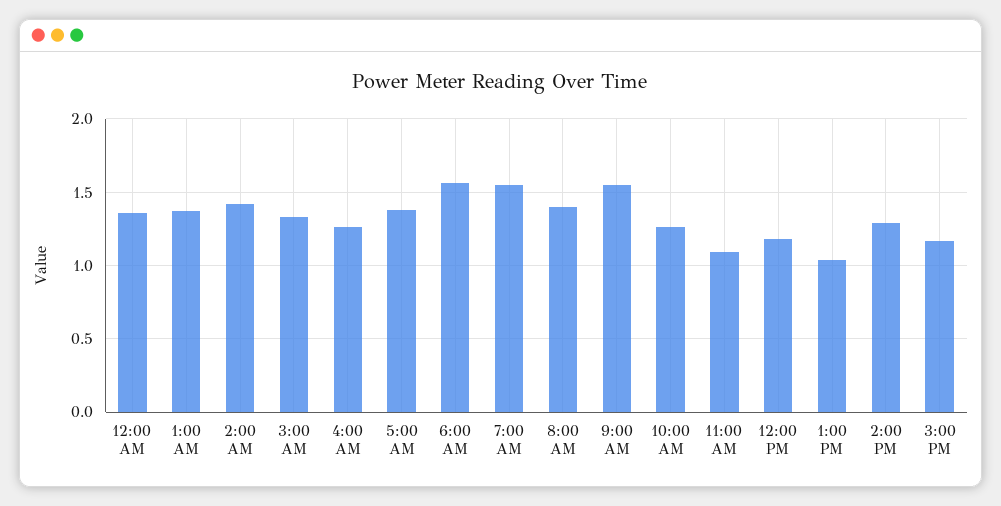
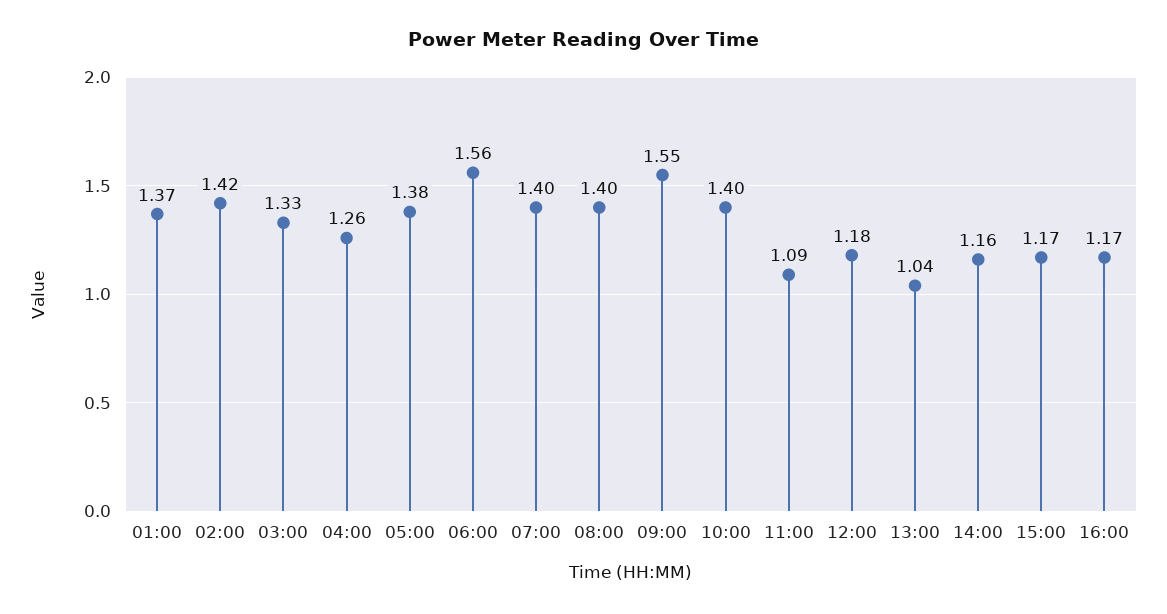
12:00 AM: 1.35 -> none
7:00 AM: 1.55 -> 1.4
10:00 AM: 1.25 -> 1.4
2:00 PM: 1.3 -> 1.16
16:00: none -> 1.17

